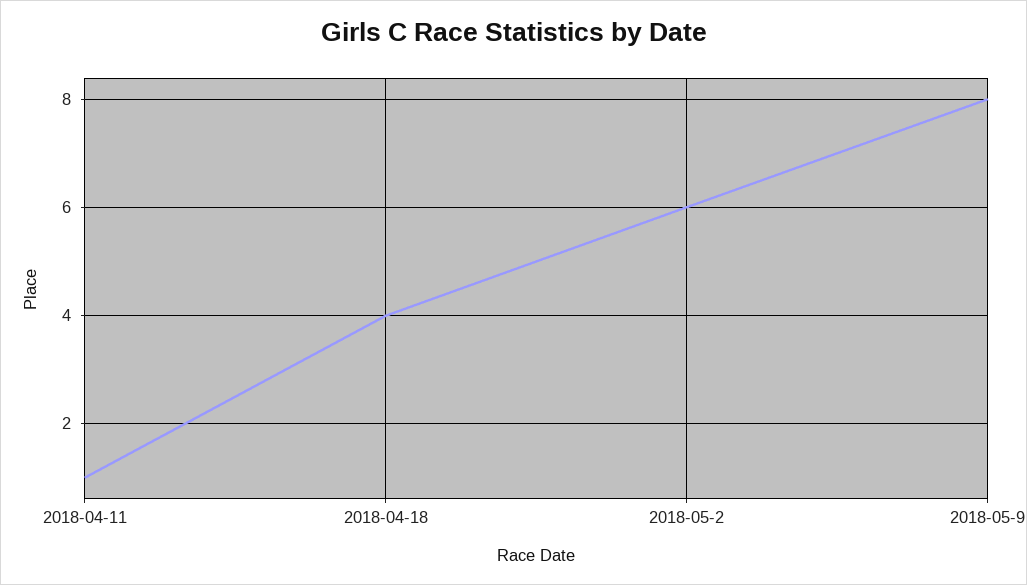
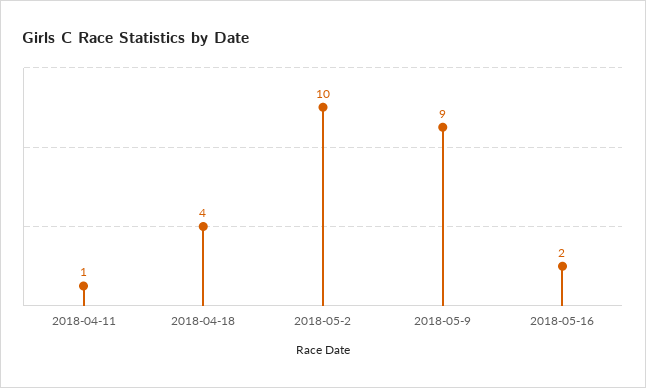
2018-05-2: 6 -> 10
2018-05-9: 8 -> 9
2018-05-16: none -> 2

